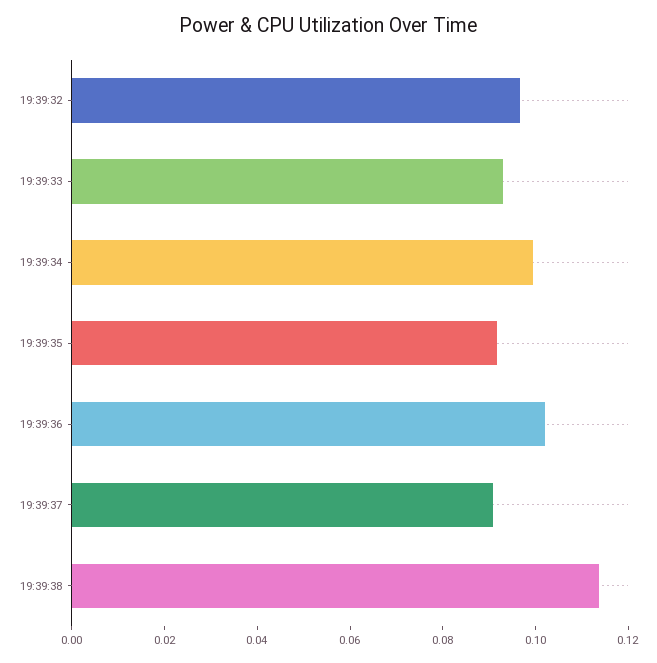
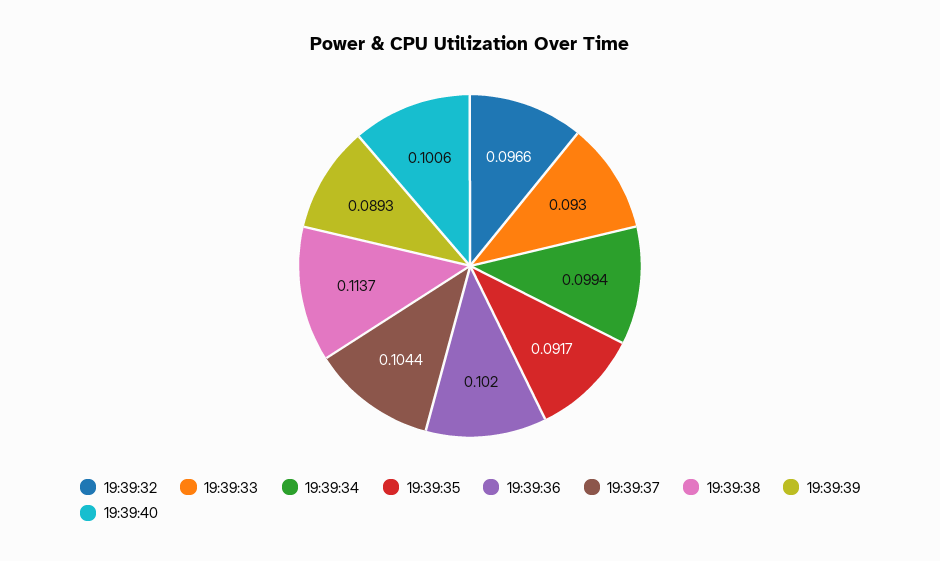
19:39:37: 0.09 -> 0.1044
19:39:39: none -> 0.0893
19:39:40: none -> 0.1006

